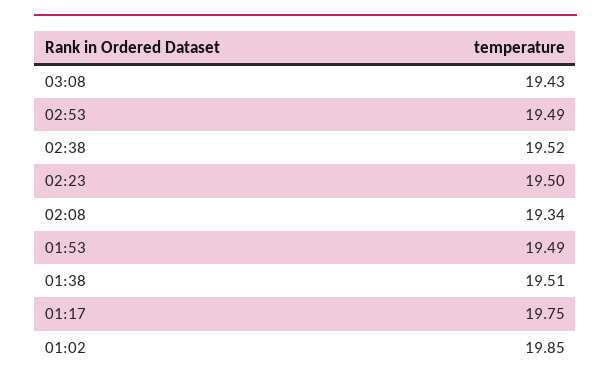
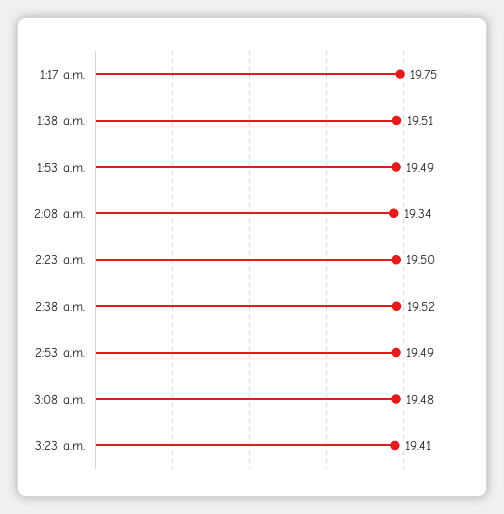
03:08: 19.43 -> 19.48
01:02: 19.85 -> none
3:23 a.m.: none -> 19.41

